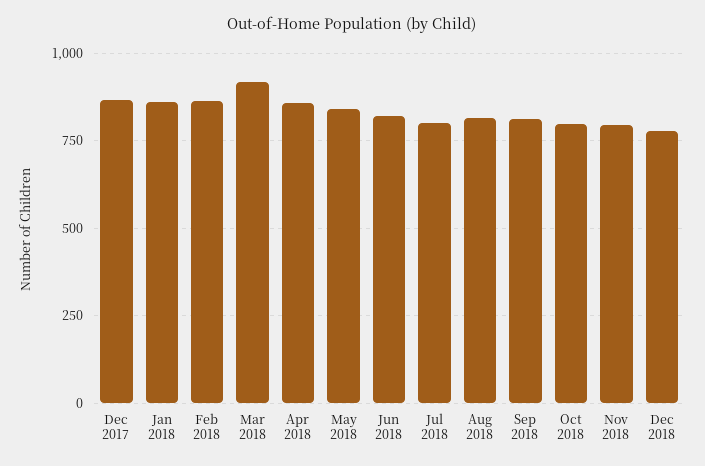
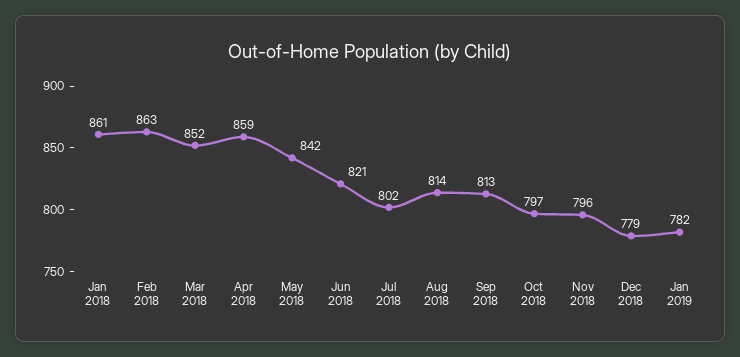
Dec 2017: 875 -> none
Mar 2018: 925 -> 852
Jan 2019: none -> 782

